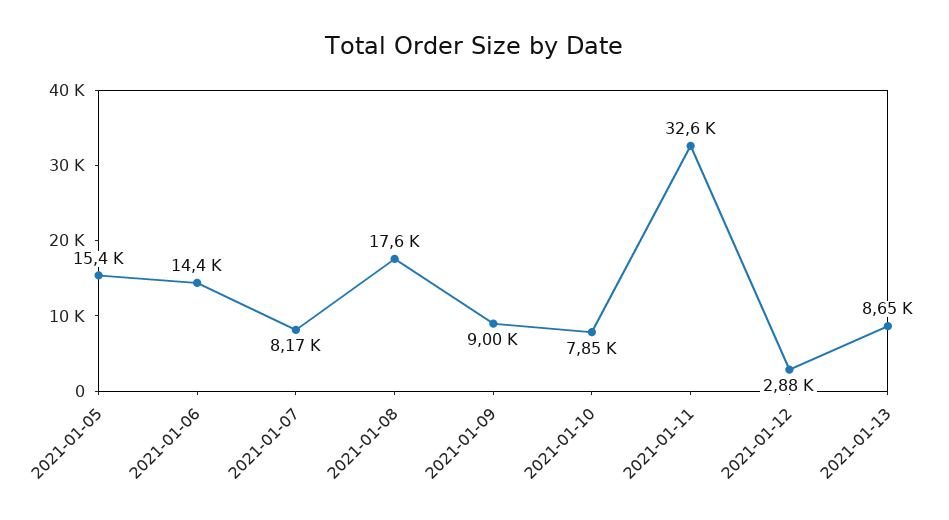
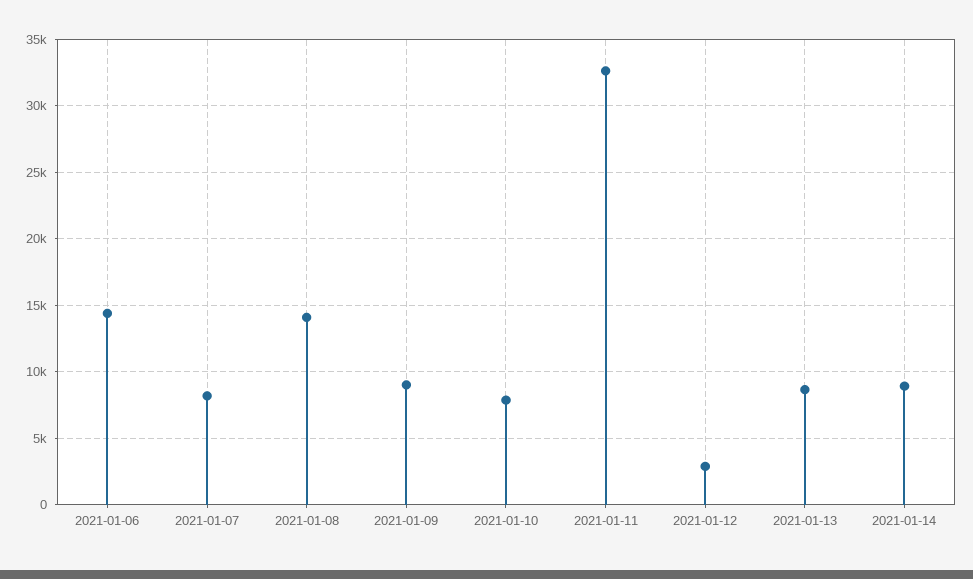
2021-01-05: 15400 -> none
2021-01-08: 17600 -> 14000
2021-01-14: none -> 9000

